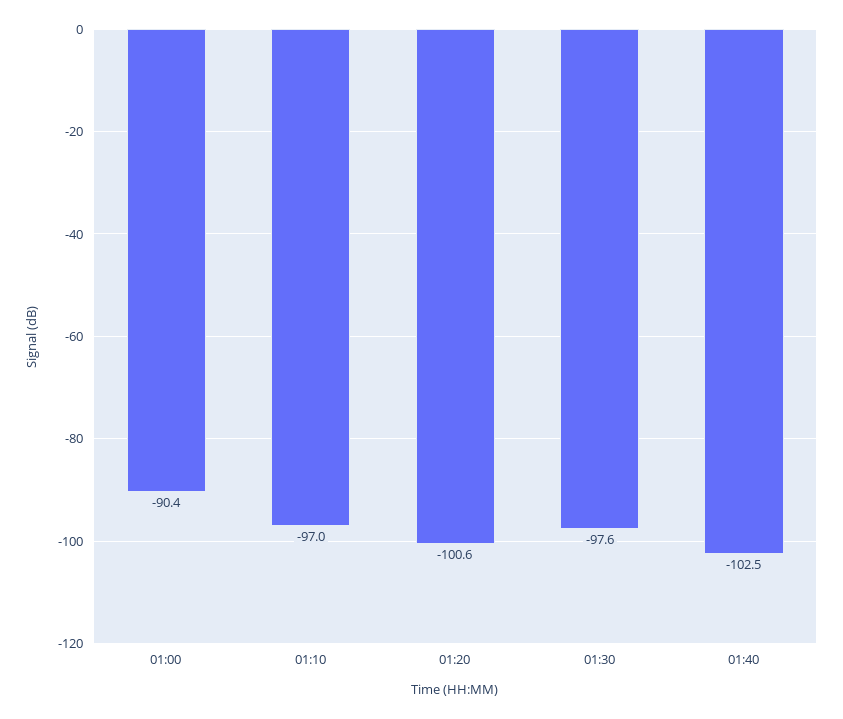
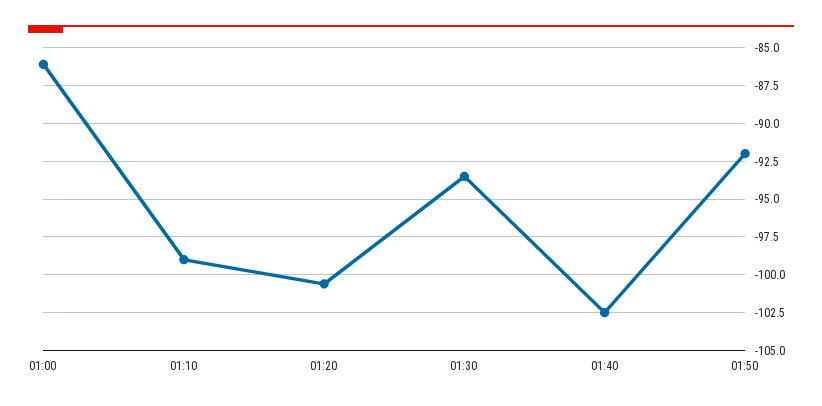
01:00: -90.4 -> -86
01:10: -97 -> -99
01:30: -97.6 -> -93.5
01:50: none -> -92

